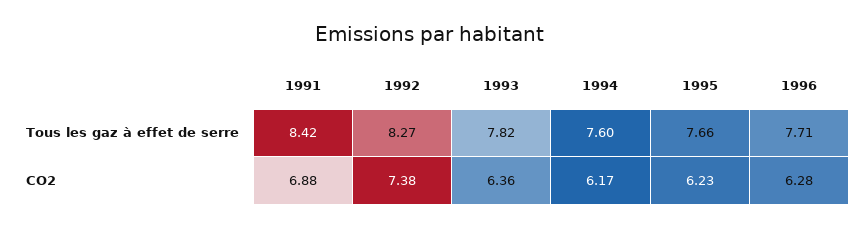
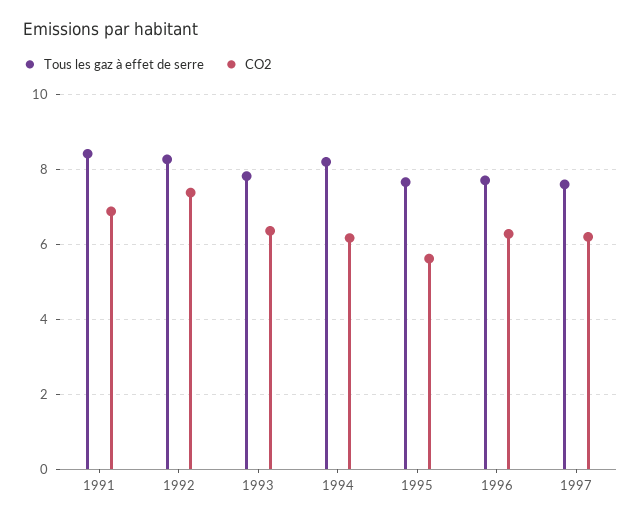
Tous les gaz à effet de serre, 1994: 7.6 -> 8.2
CO2, 1995: 6.23 -> 5.6
Tous les gaz à effet de serre, 1997: none -> 7.6
CO2, 1997: none -> 6.2

